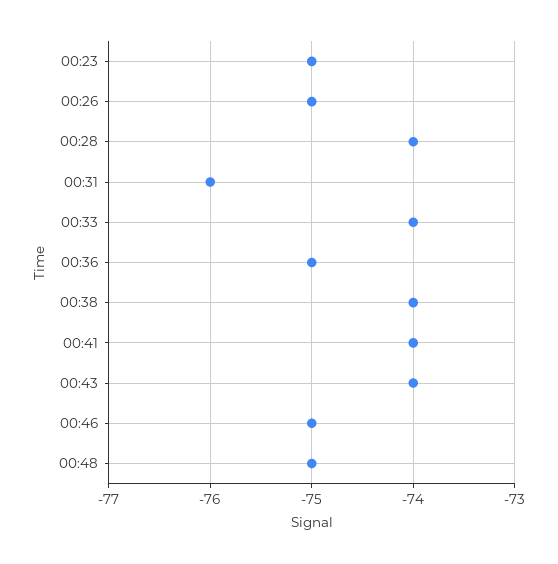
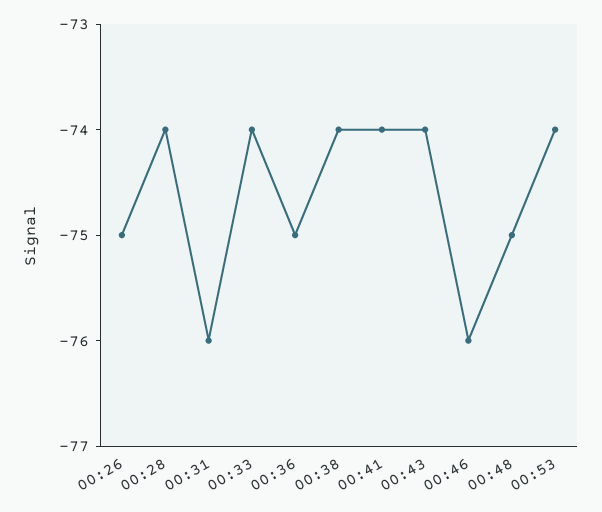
00:23: -75 -> none
00:46: -75 -> -76
00:53: none -> -74

